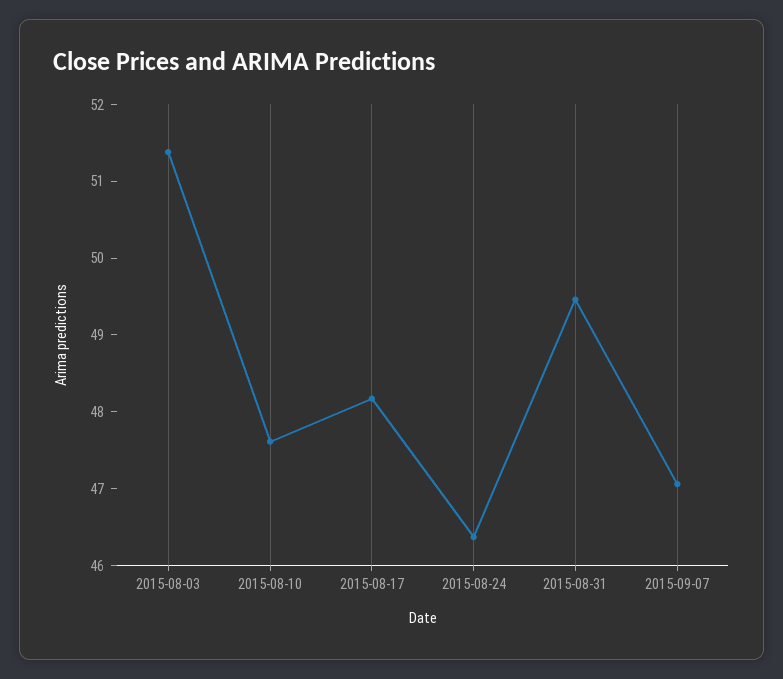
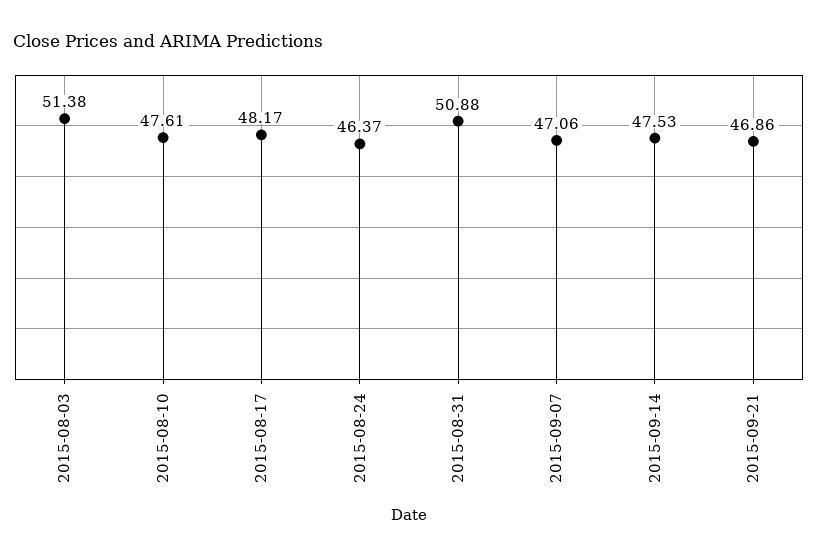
2015-08-31: 49.4 -> 50.88
2015-09-14: none -> 47.53
2015-09-21: none -> 46.86

